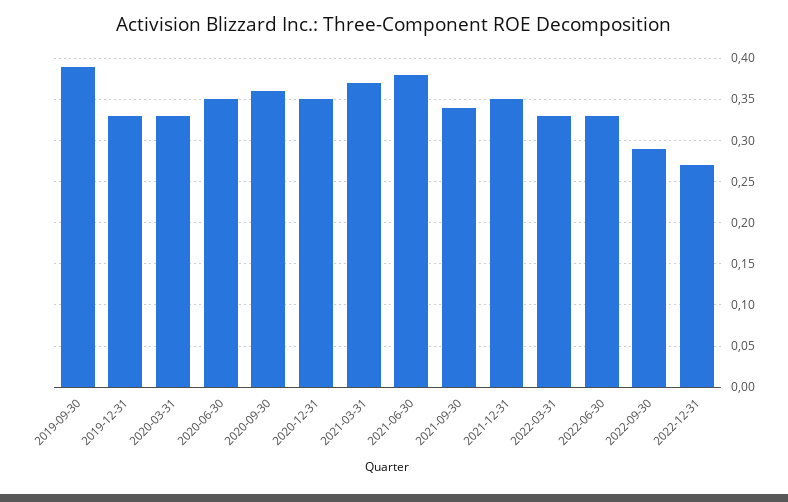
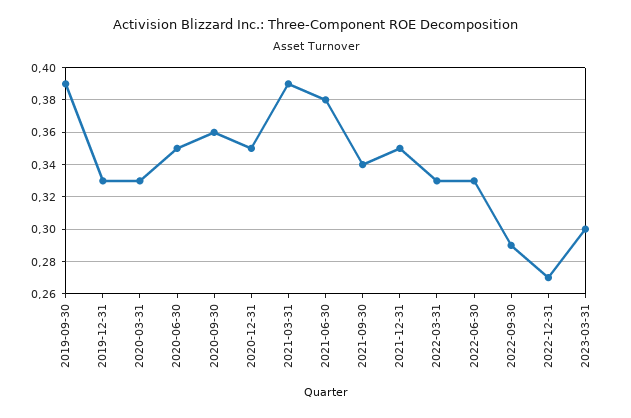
2021-03-31: 0.37 -> 0.39
2023-03-31: none -> 0.3

